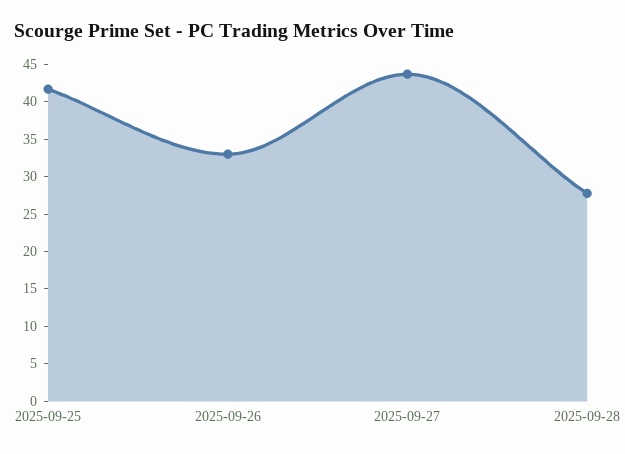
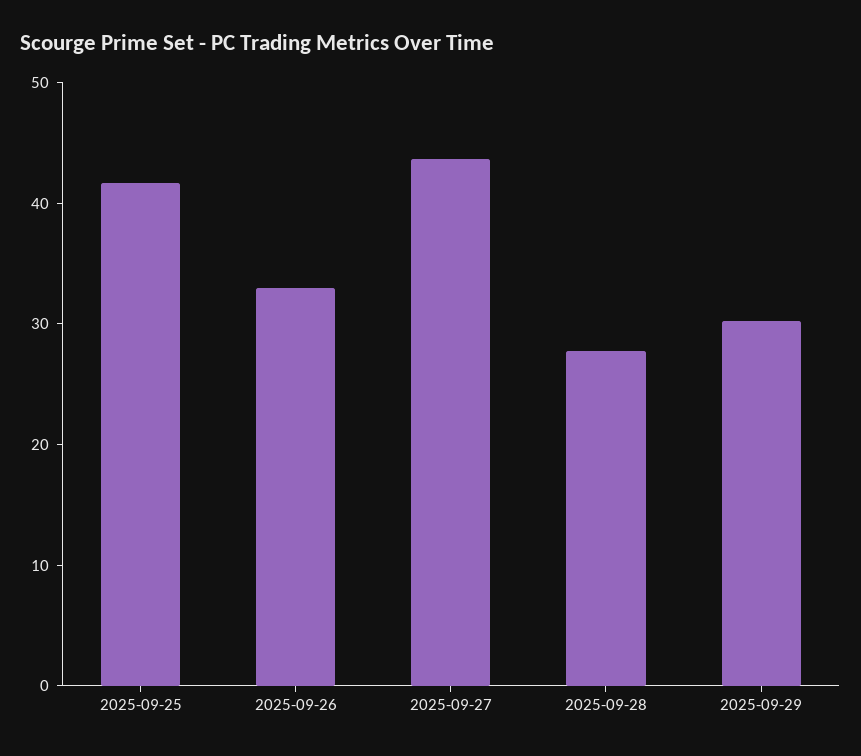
2025-09-29: none -> 30

